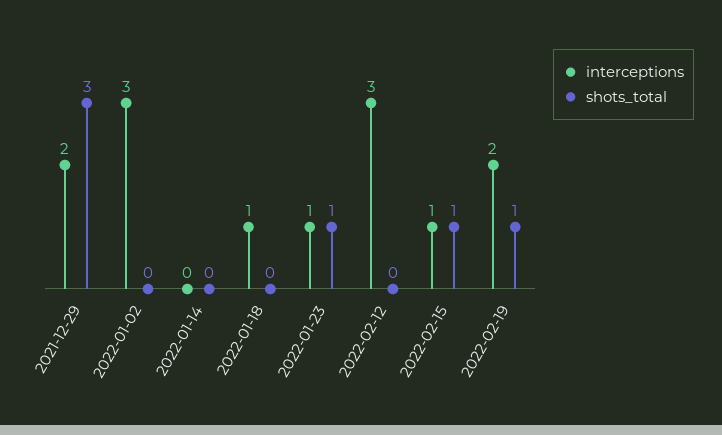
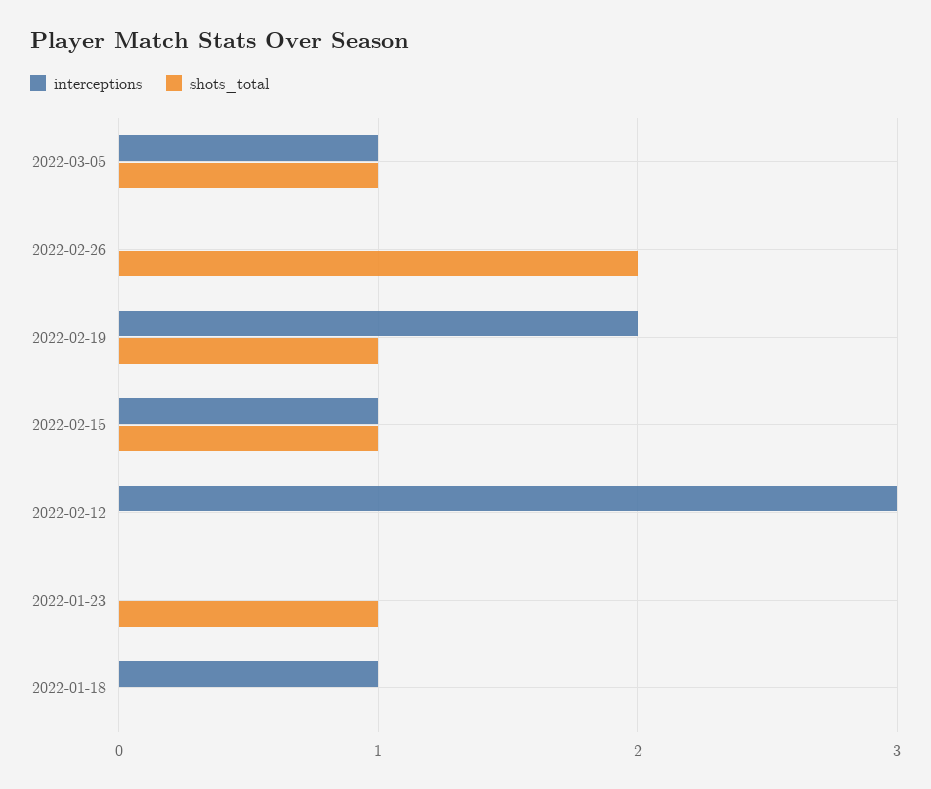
interceptions, 2021-12-29: 2 -> none
shots_total, 2021-12-29: 3 -> none
interceptions, 2022-01-02: 3 -> none
shots_total, 2022-01-02: 0 -> none
interceptions, 2022-01-14: 0 -> none
shots_total, 2022-01-14: 0 -> none
interceptions, 2022-01-23: 1 -> 0
interceptions, 2022-03-05: none -> 1
shots_total, 2022-03-05: none -> 1
interceptions, 2022-02-26: none -> 0
shots_total, 2022-02-26: none -> 2

